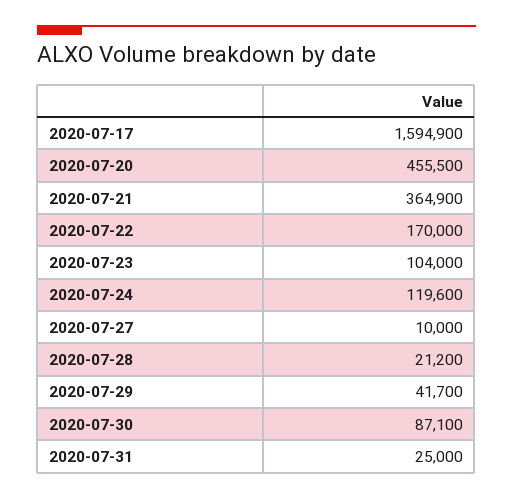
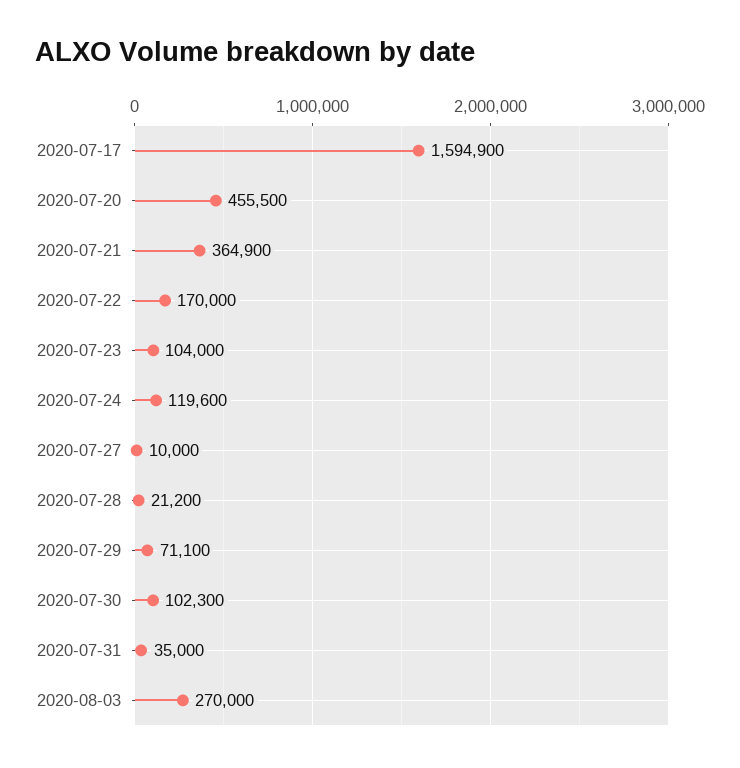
2020-07-29: 41700 -> 71100
2020-07-30: 87100 -> 102300
2020-07-31: 25000 -> 35000
2020-08-03: none -> 270000

